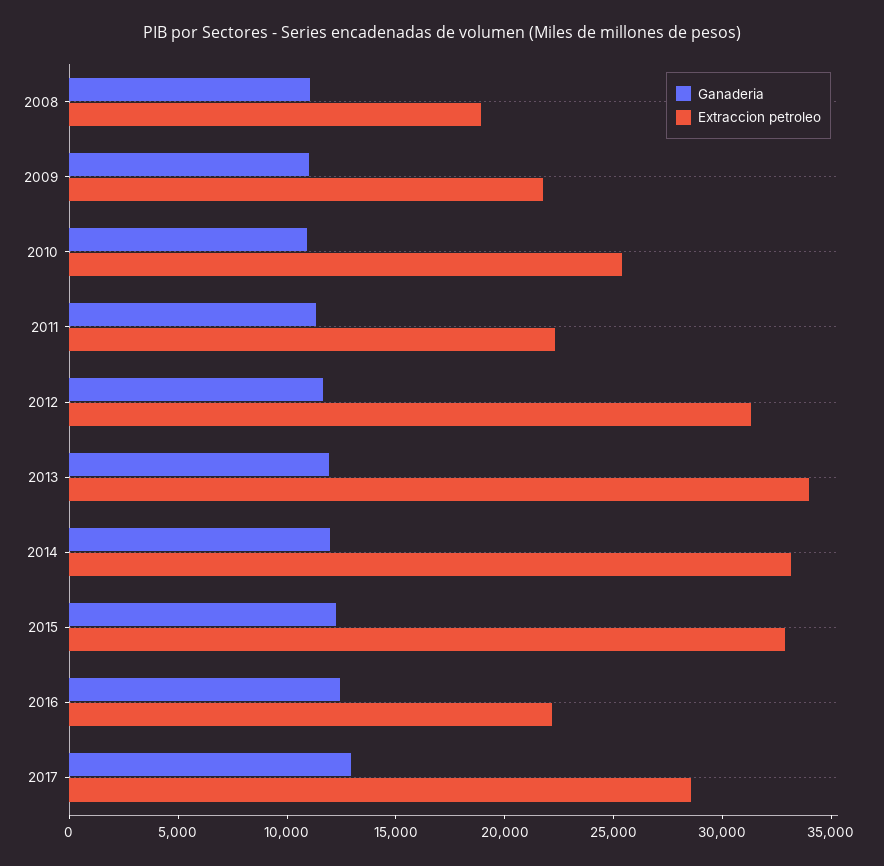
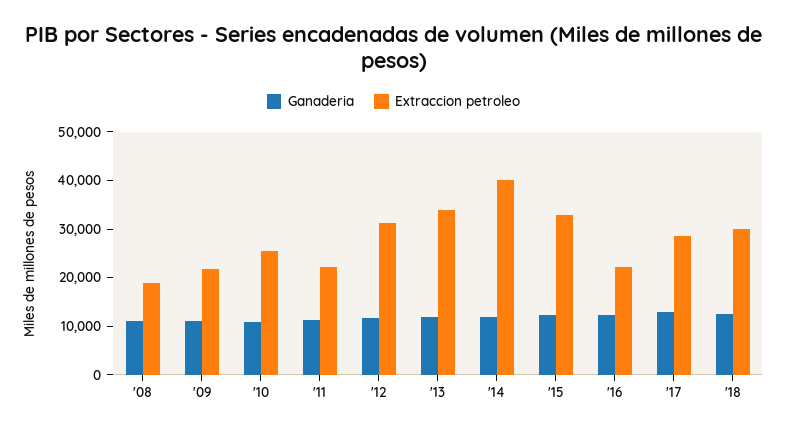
Extraccion petroleo, 2014: 33000 -> 40000
Ganaderia, '18: none -> 12000
Extraccion petroleo, '18: none -> 30000

